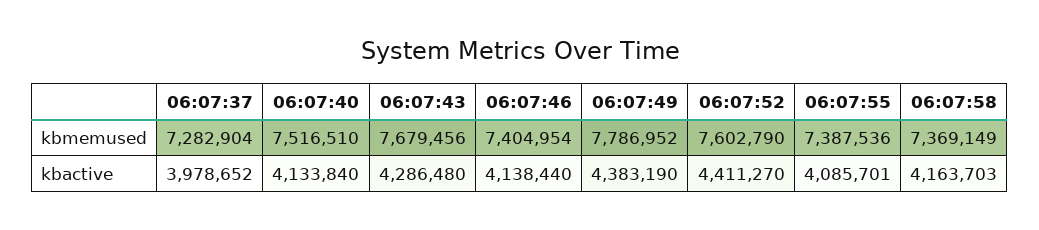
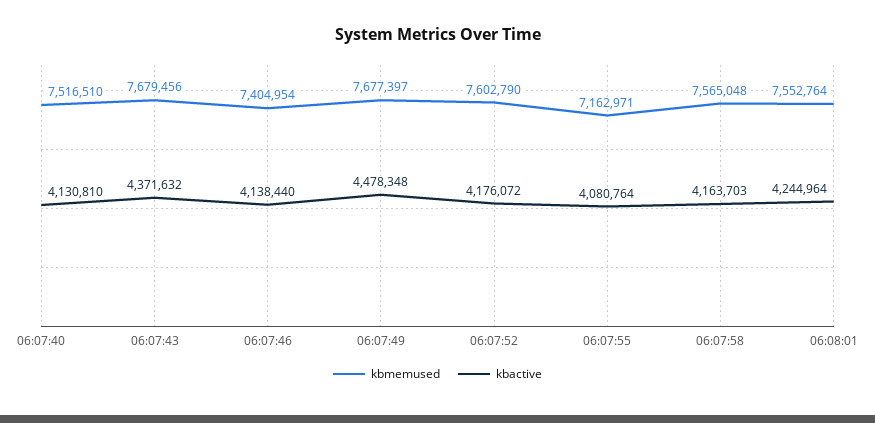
kbmemused, 06:07:37: 7282904 -> none
kbmemused, 06:07:49: 7786952 -> 7677397
kbmemused, 06:07:55: 7387536 -> 7162971
kbmemused, 06:07:58: 7369149 -> 7565048
kbactive, 06:07:37: 3978652 -> none
kbactive, 06:07:40: 4133840 -> 4130810
kbactive, 06:07:43: 4286480 -> 4371632
kbactive, 06:07:49: 4383190 -> 4478348
kbactive, 06:07:52: 4411270 -> 4176072
kbactive, 06:07:55: 4085701 -> 4080764
kbmemused, 06:08:01: none -> 7552764
kbactive, 06:08:01: none -> 4244964

